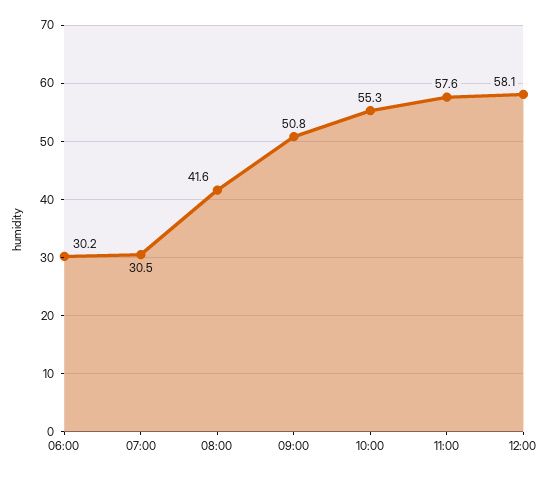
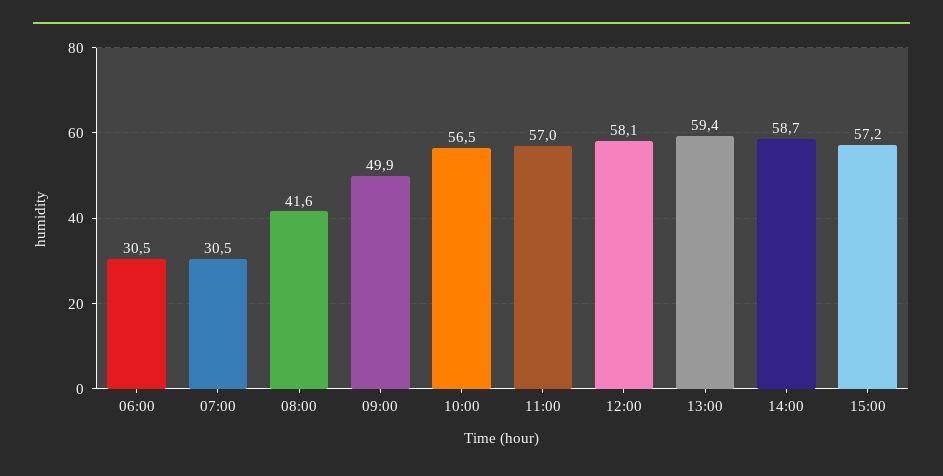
06:00: 30.2 -> 30.5
09:00: 50.8 -> 49.9
10:00: 55.3 -> 56.5
11:00: 57.6 -> 57
13:00: none -> 59.4
14:00: none -> 58.7
15:00: none -> 57.2

